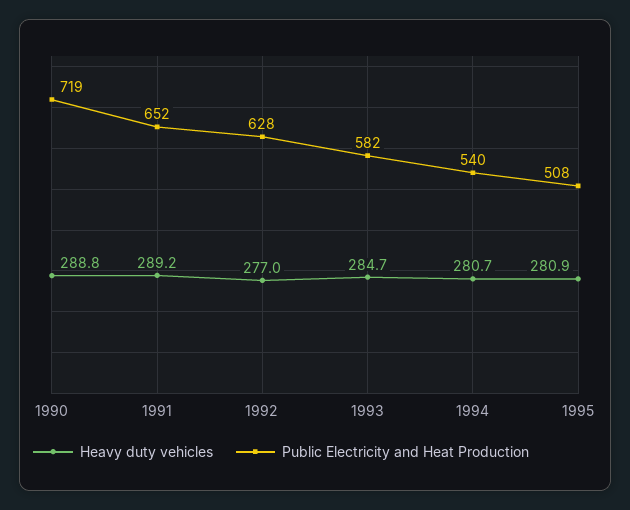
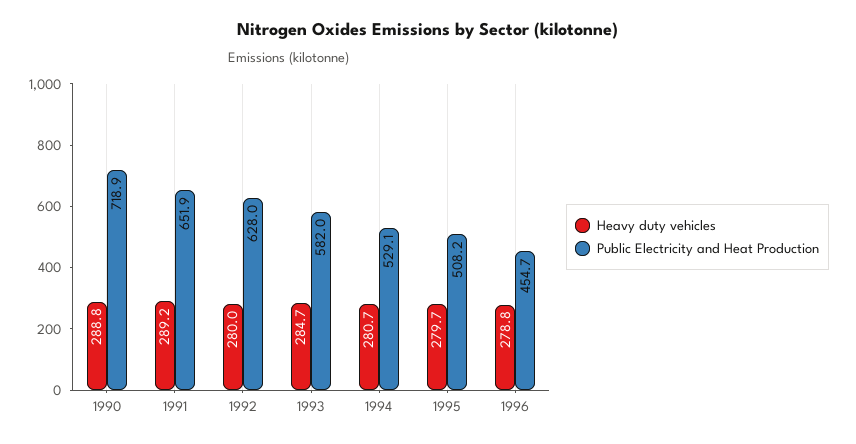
Heavy duty vehicles, 1992: 277 -> 280
Public Electricity and Heat Production, 1994: 540 -> 529.1
Heavy duty vehicles, 1995: 280.9 -> 279.7
Heavy duty vehicles, 1996: none -> 278.8
Public Electricity and Heat Production, 1996: none -> 454.7

